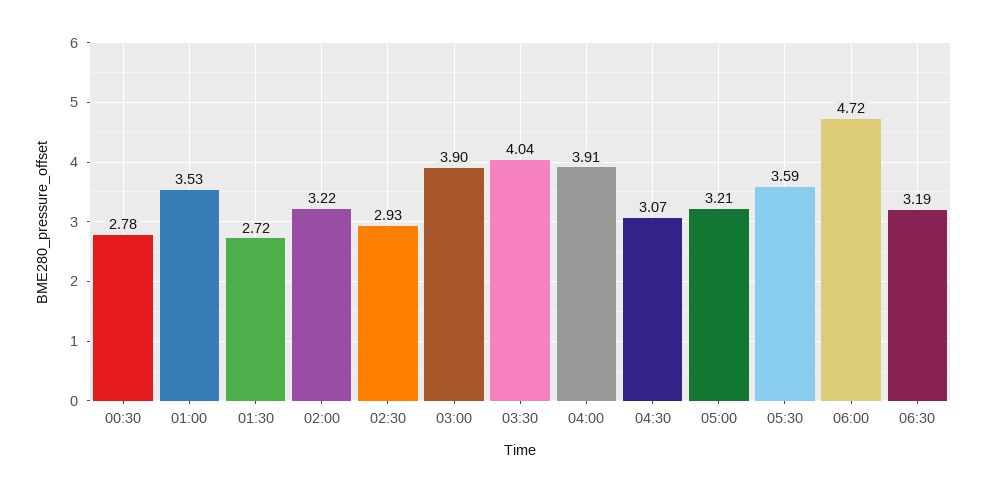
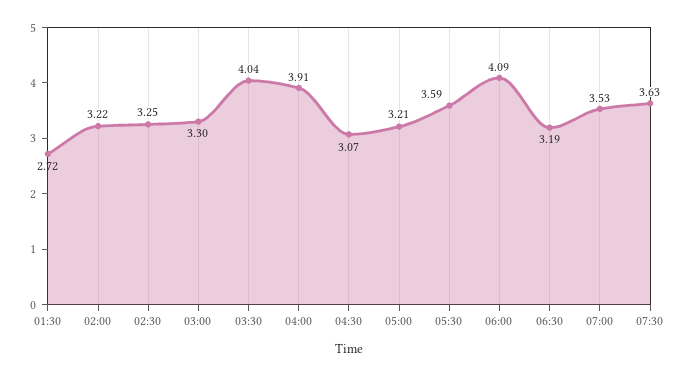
00:30: 2.78 -> none
01:00: 3.53 -> none
02:30: 2.93 -> 3.25
03:00: 3.9 -> 3.3
06:00: 4.72 -> 4.09
07:00: none -> 3.53
07:30: none -> 3.63

